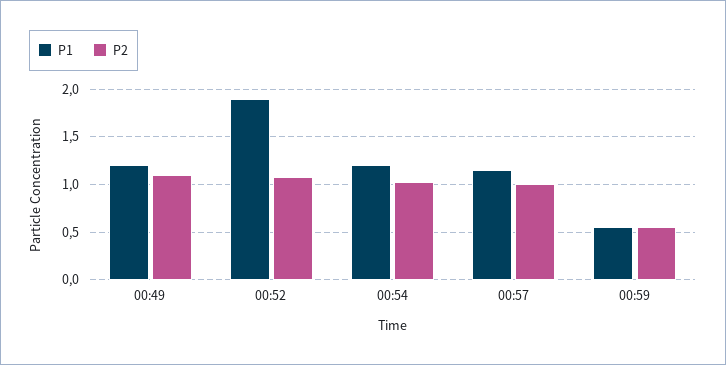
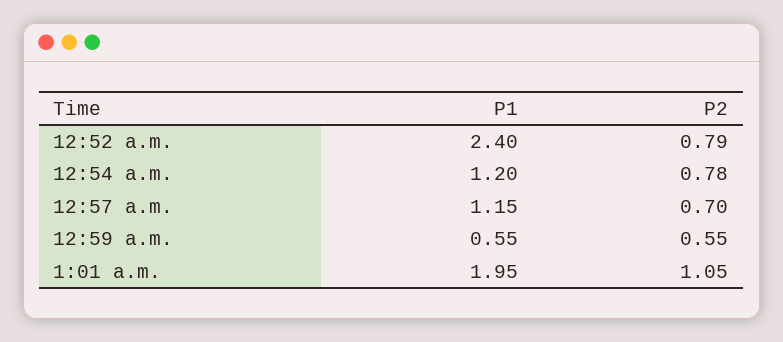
P1, 00:49: 1.2 -> none
P2, 00:49: 1.1 -> none
P1, 00:52: 1.9 -> 2.4
P2, 00:52: 1.1 -> 0.79
P2, 00:54: 1 -> 0.78
P2, 00:57: 1 -> 0.7
P1, 1:01 a.m.: none -> 1.95
P2, 1:01 a.m.: none -> 1.05

